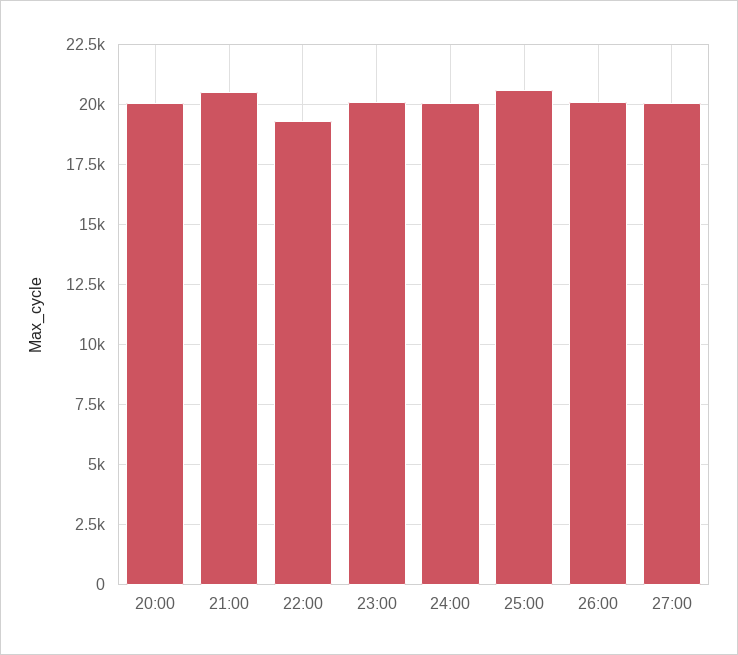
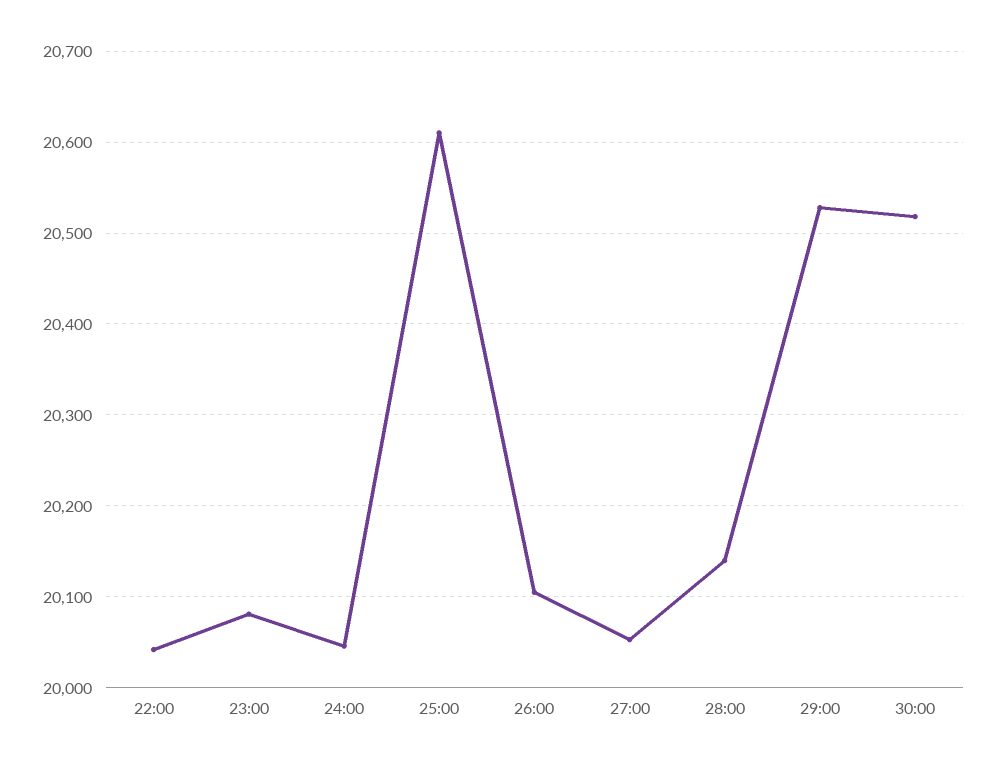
20:00: 20000 -> none
21:00: 20500 -> none
22:00: 19250 -> 20040
28:00: none -> 20140
29:00: none -> 20530
30:00: none -> 20520

